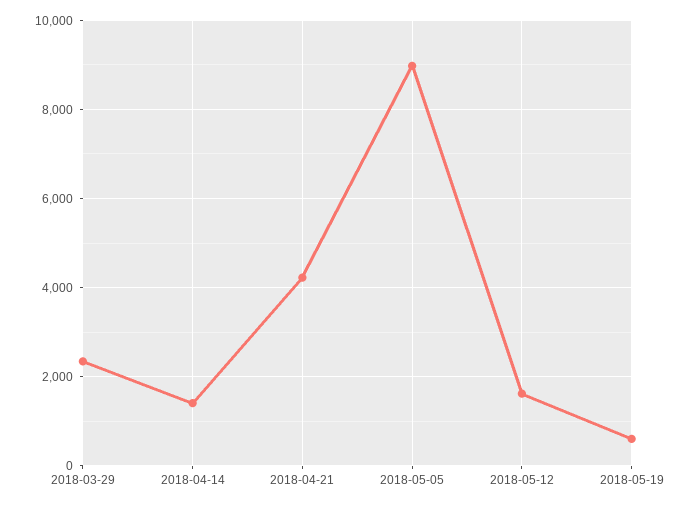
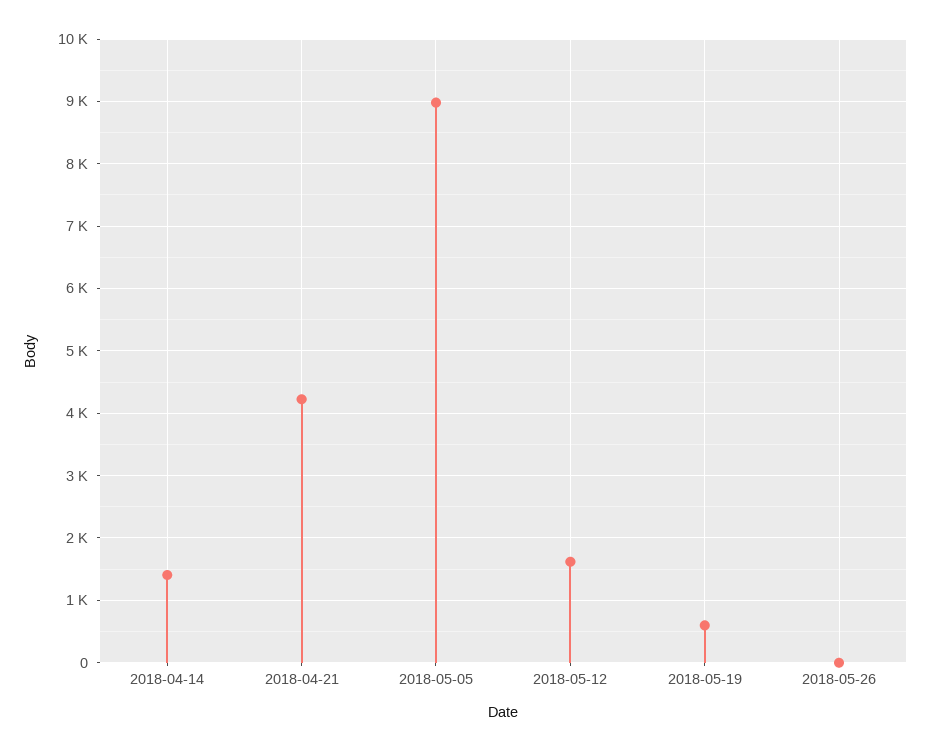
2018-03-29: 2400 -> none
2018-05-26: none -> 0

